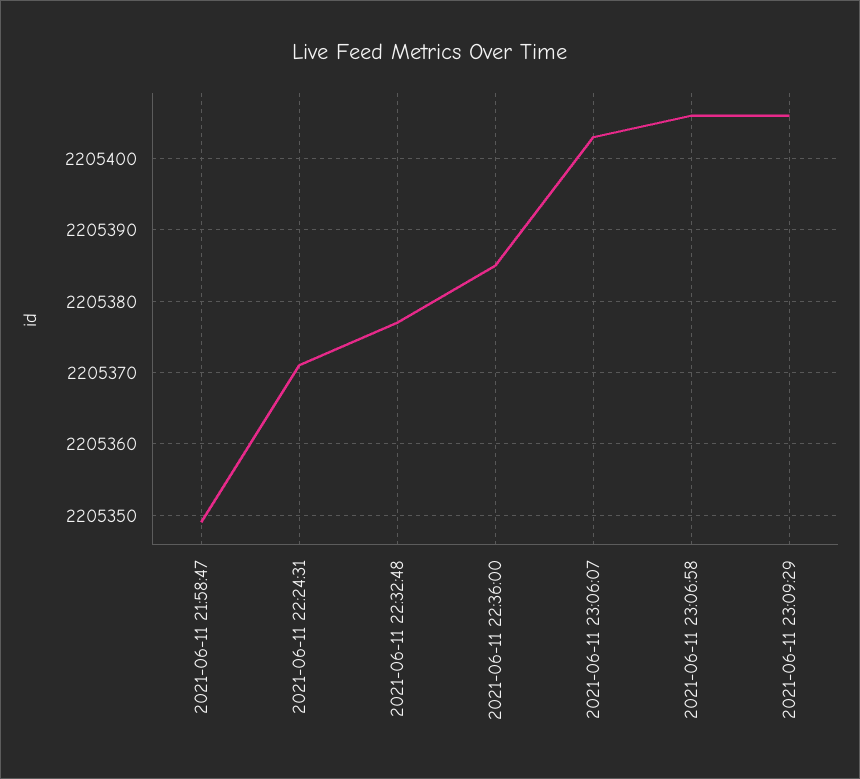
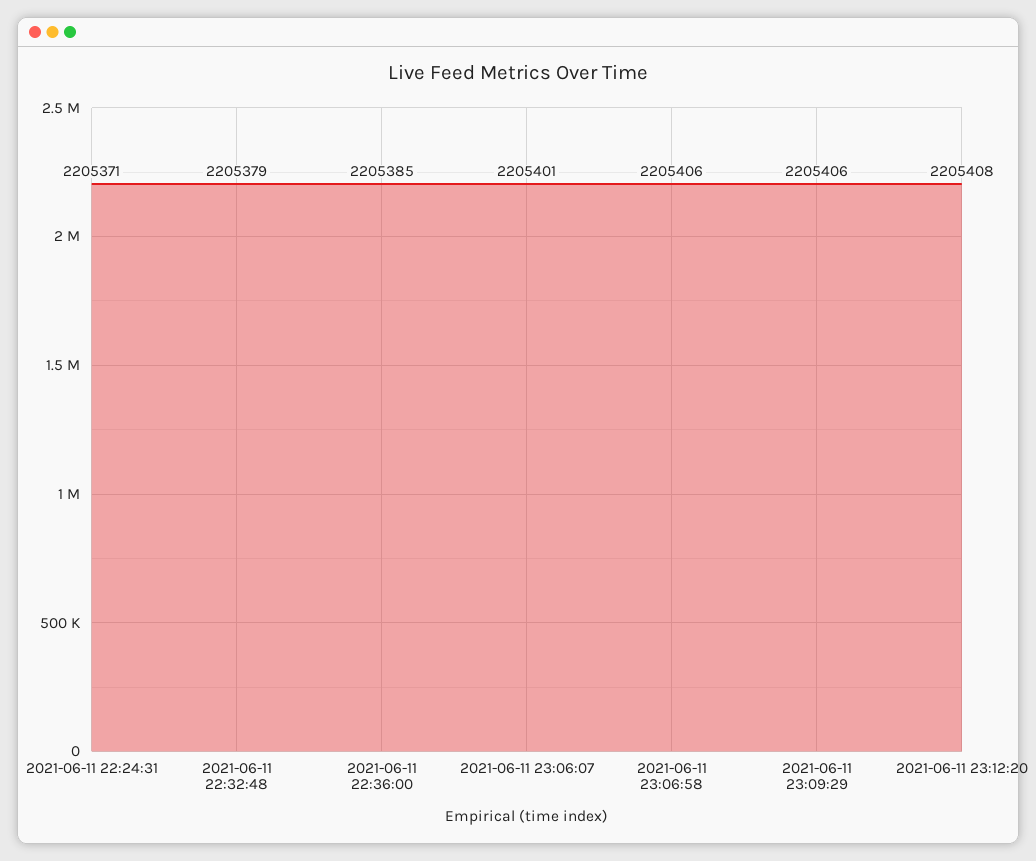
2021-06-11 21:58:47: 2205349 -> none
2021-06-11 22:32:48: 2205377 -> 2205379
2021-06-11 23:06:07: 2205403 -> 2205401
2021-06-11 23:12:20: none -> 2205408

